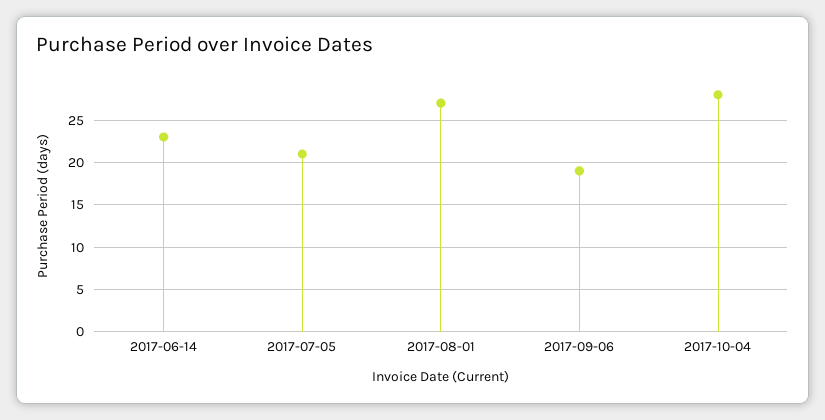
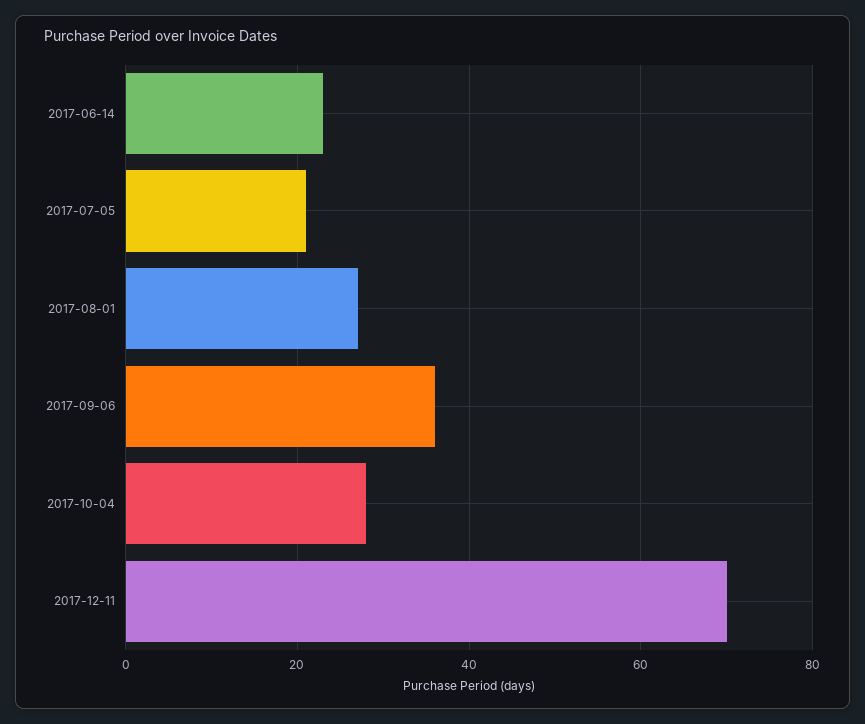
2017-09-06: 19 -> 35
2017-12-11: none -> 70

